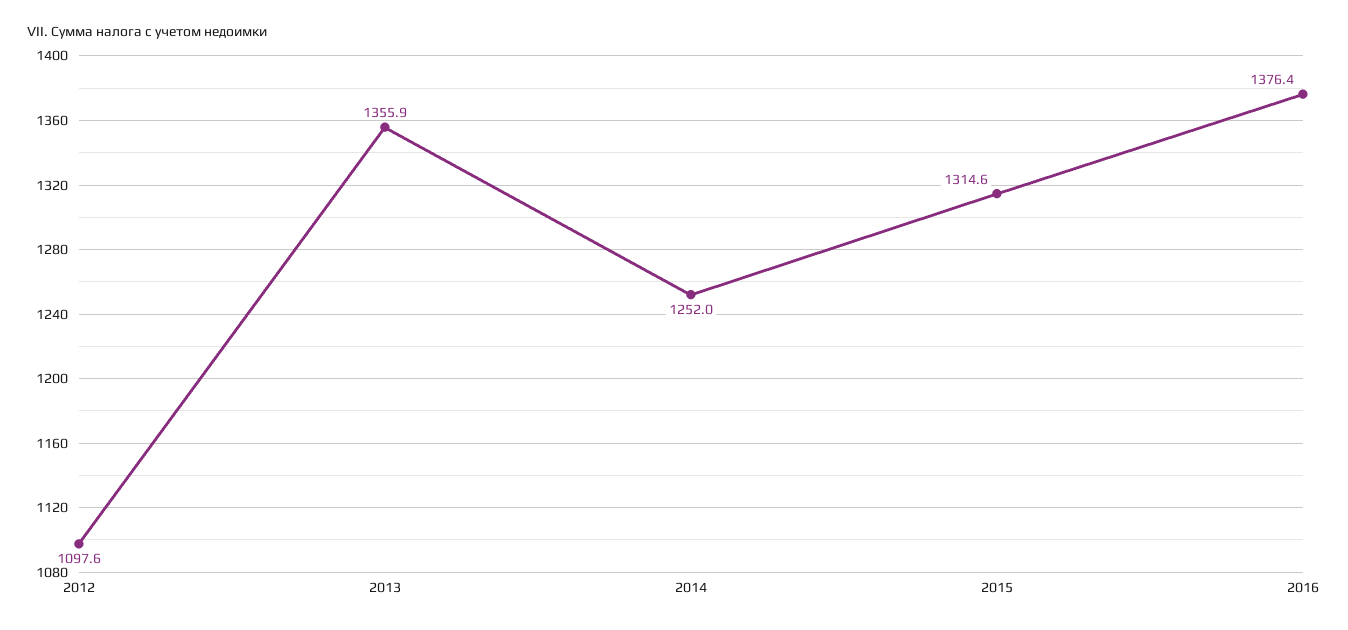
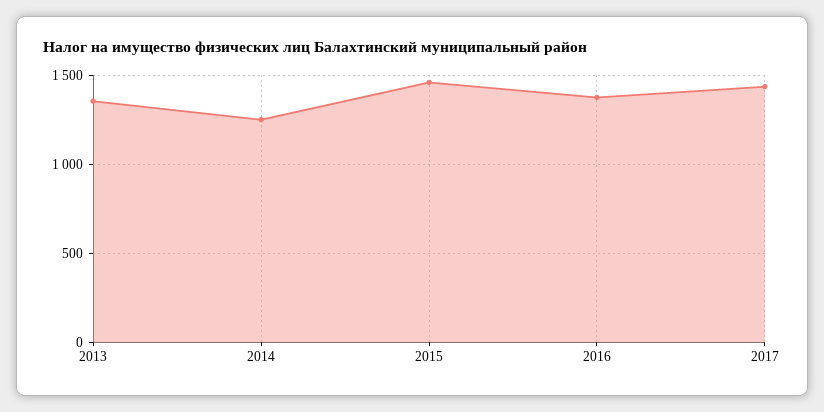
2012: 1097.6 -> none
2015: 1314.6 -> 1450
2017: none -> 1450

